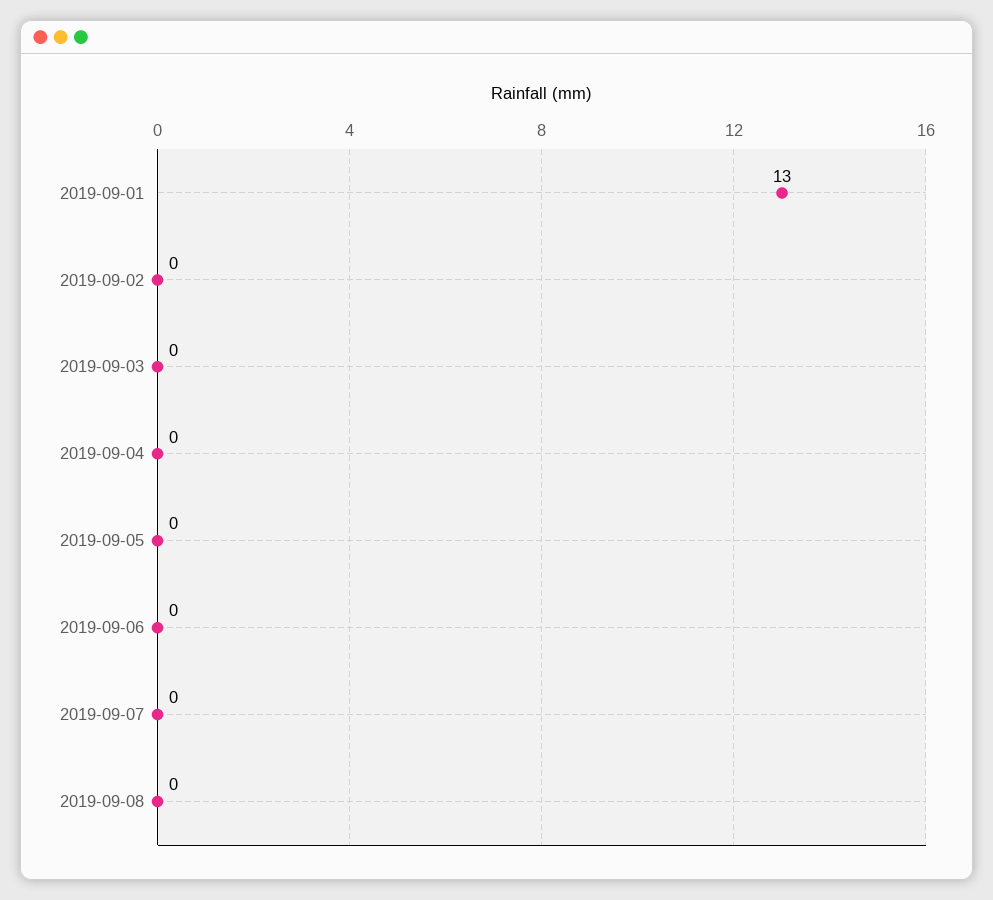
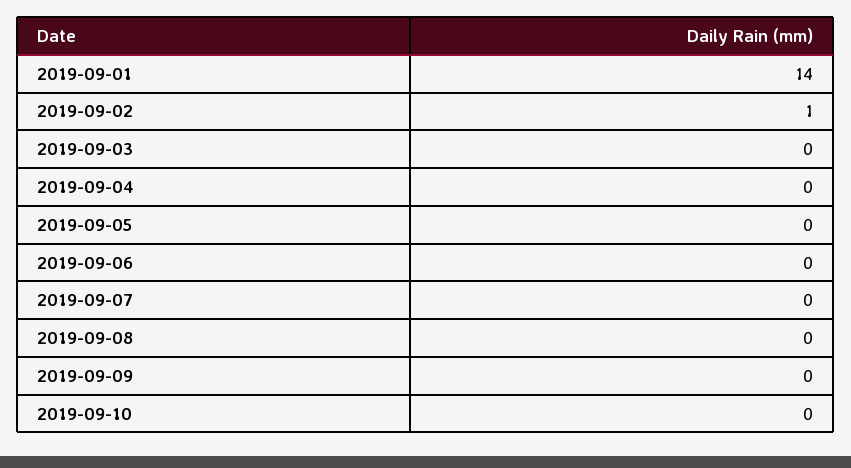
2019-09-01: 13 -> 14
2019-09-02: 0 -> 1
2019-09-09: none -> 0
2019-09-10: none -> 0

